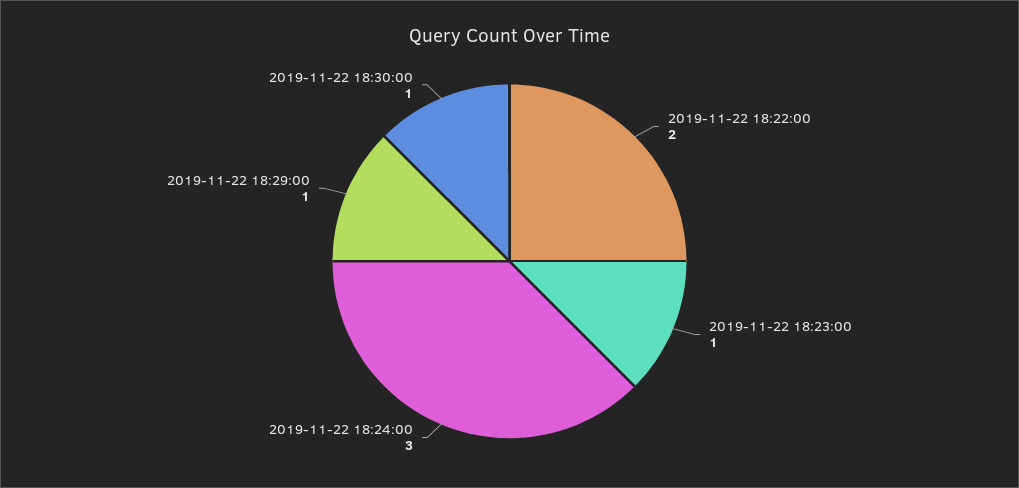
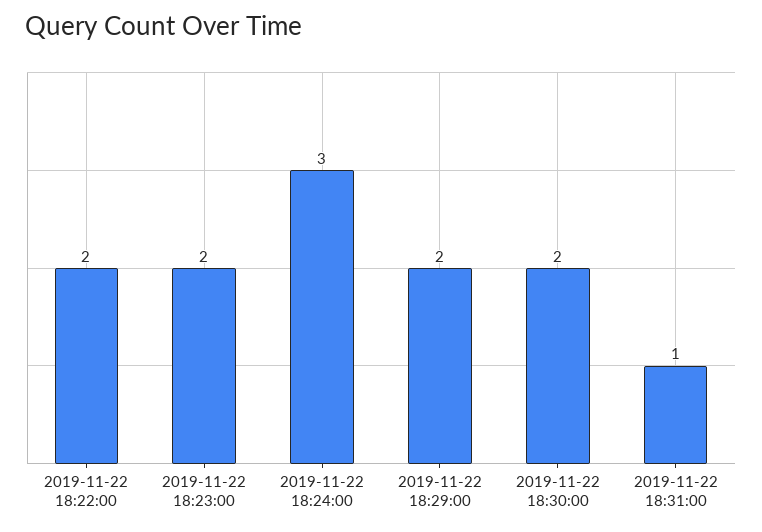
2019-11-22 18:23:00: 1 -> 2
2019-11-22 18:29:00: 1 -> 2
2019-11-22 18:30:00: 1 -> 2
2019-11-22 18:31:00: none -> 1

